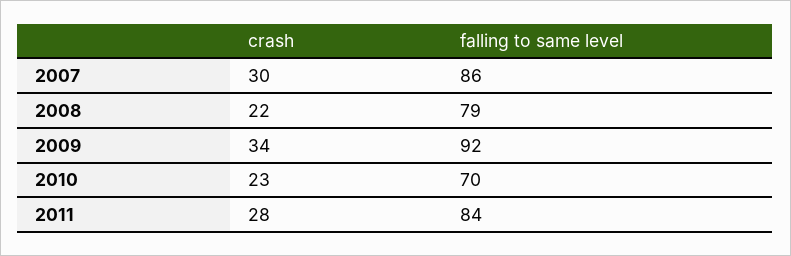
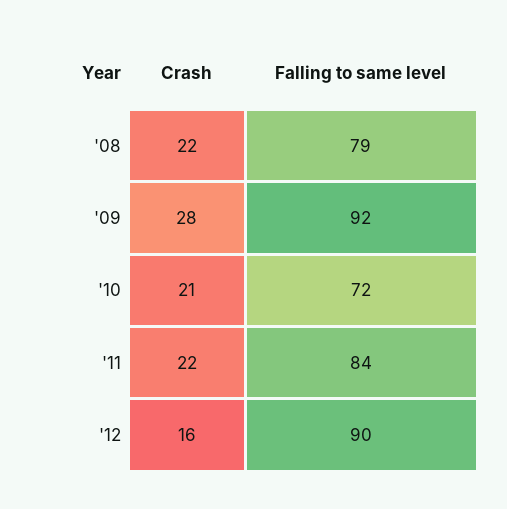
crash, 2007: 30 -> none
falling to same level, 2007: 86 -> none
crash, 2009: 34 -> 28
crash, 2010: 23 -> 21
falling to same level, 2010: 70 -> 72
crash, 2011: 28 -> 22
crash, '12: none -> 16
falling to same level, '12: none -> 90

